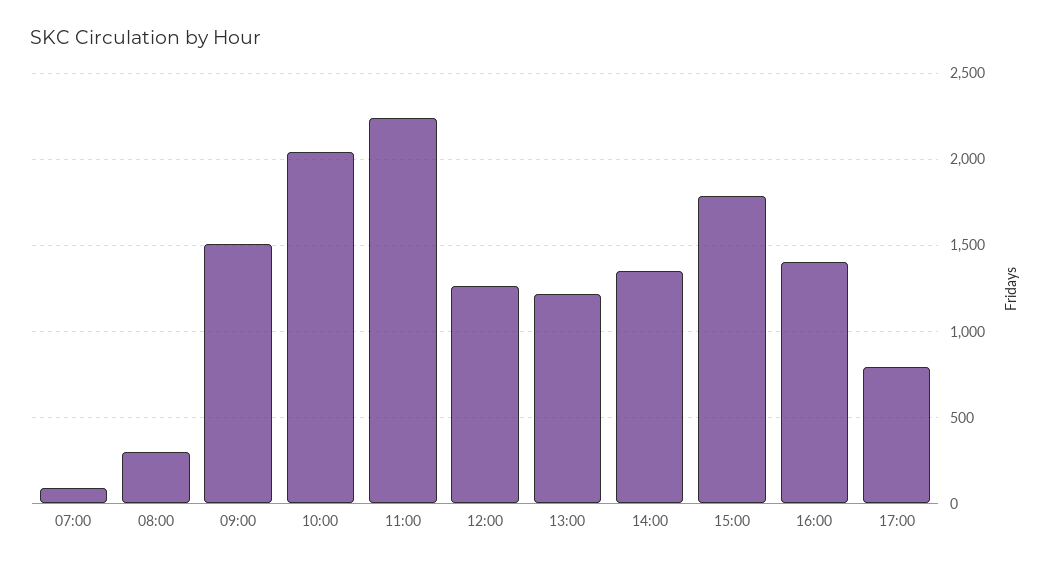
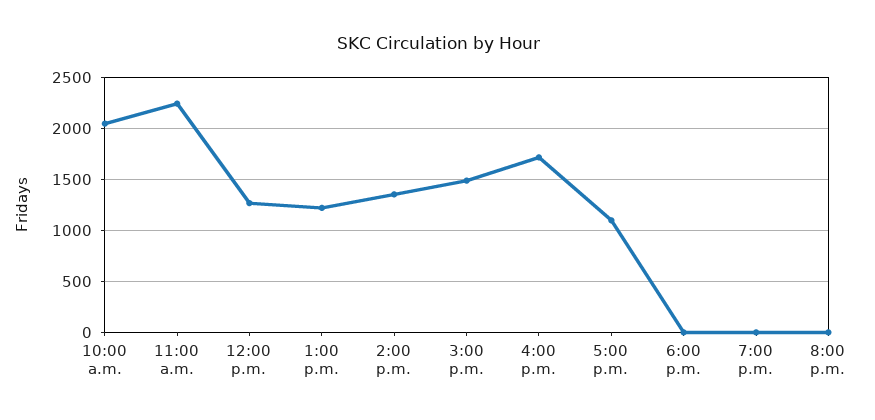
07:00: 100 -> none
08:00: 300 -> none
09:00: 1500 -> none
15:00: 1800 -> 1500
16:00: 1400 -> 1700
17:00: 800 -> 1100
6:00 p.m.: none -> 0
7:00 p.m.: none -> 0
8:00 p.m.: none -> 0

